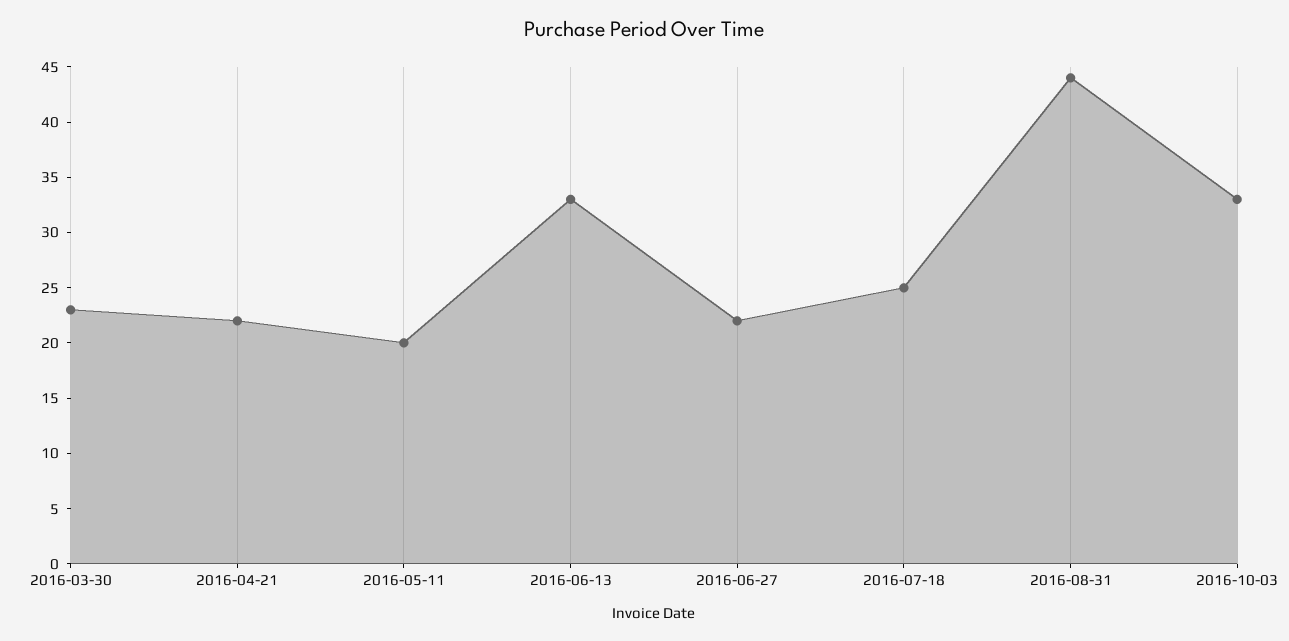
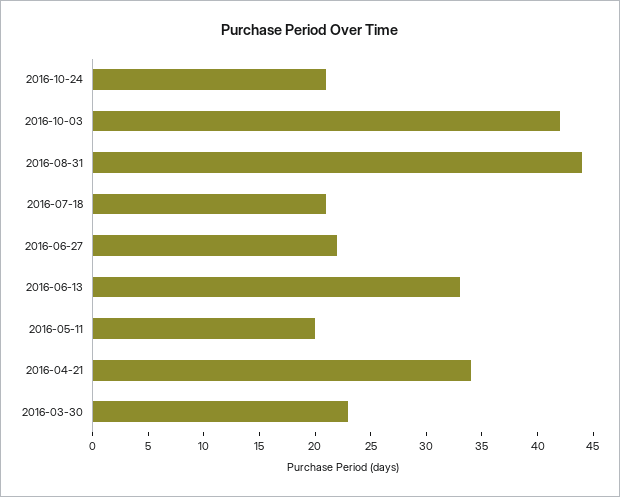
2016-04-21: 22 -> 34
2016-07-18: 25 -> 21
2016-10-03: 33 -> 42
2016-10-24: none -> 21

